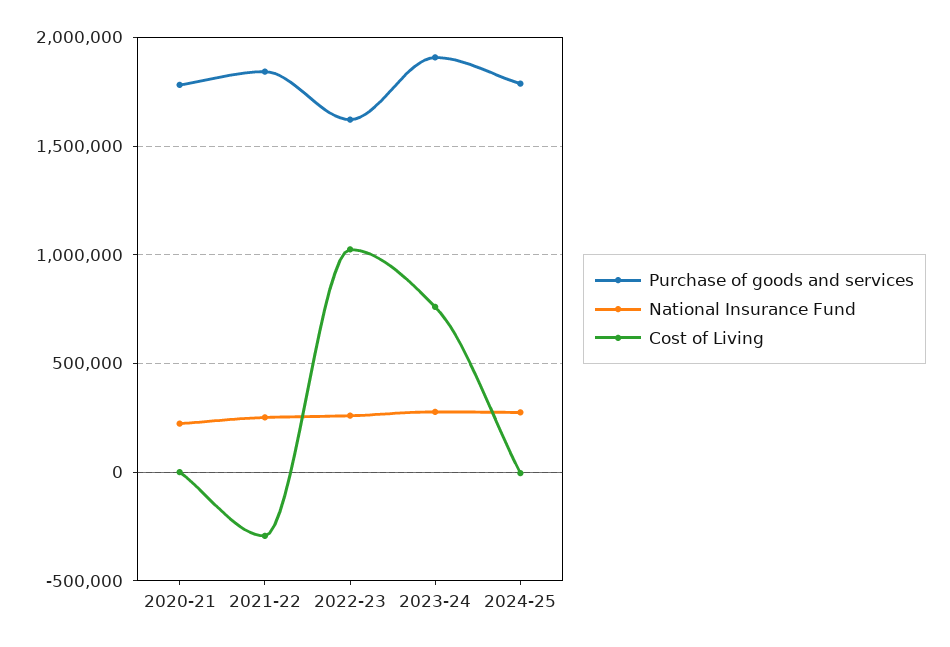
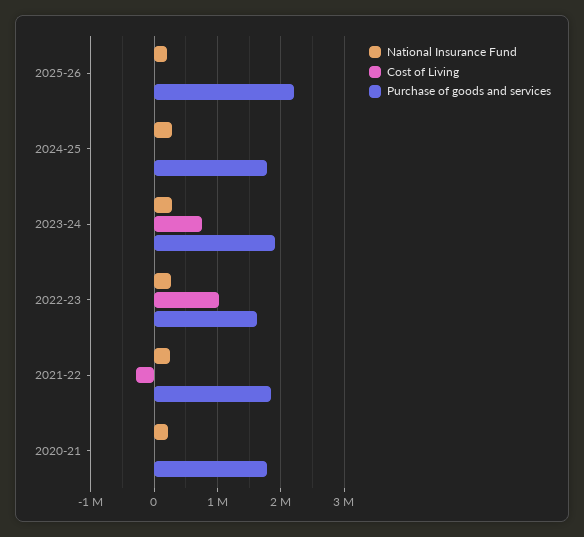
National Insurance Fund, 2025-26: none -> 200000
Cost of Living, 2025-26: none -> 0
Purchase of goods and services, 2025-26: none -> 2200000

